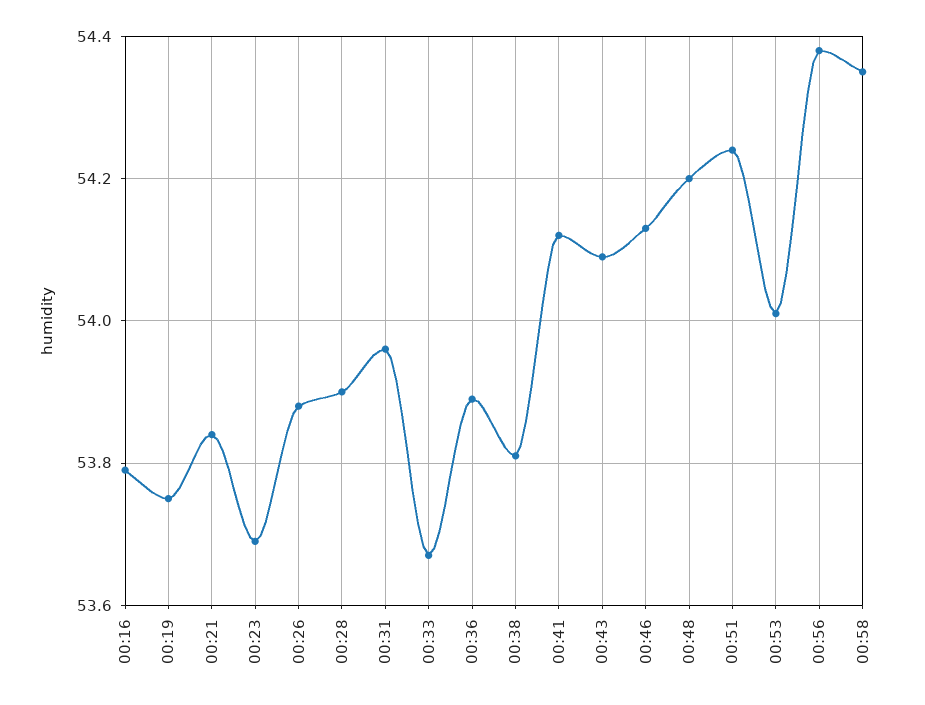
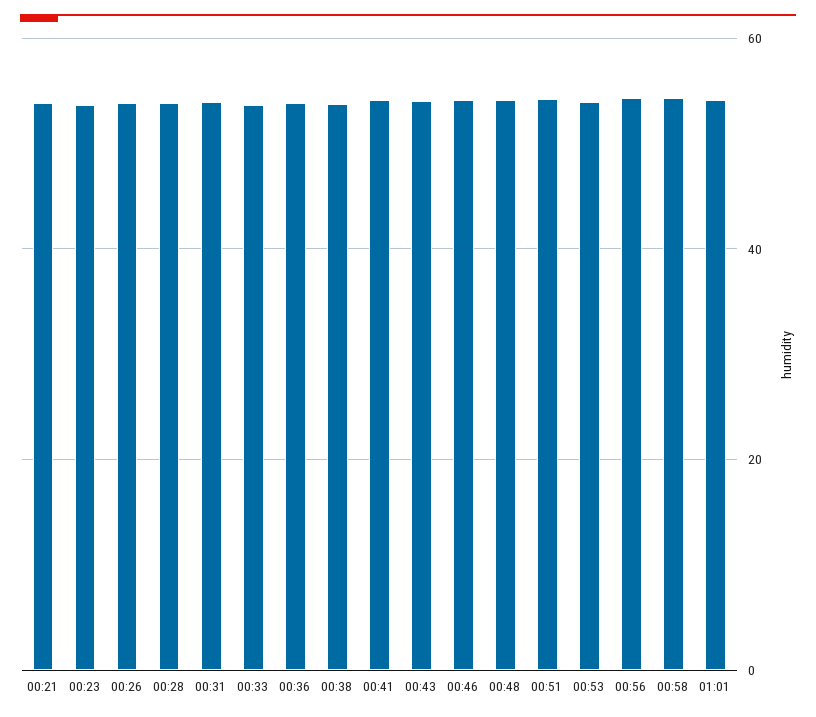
00:16: 53.8 -> none
00:19: 53.75 -> none
01:01: none -> 54

